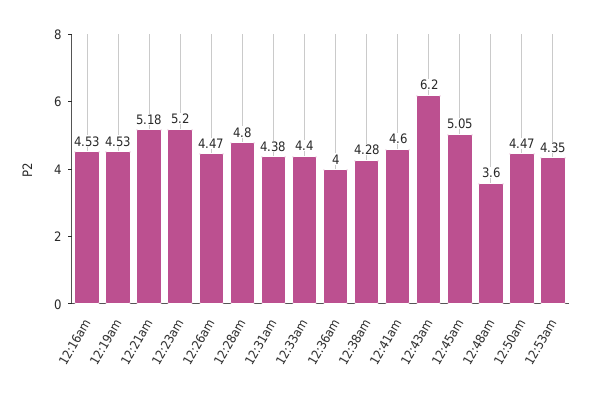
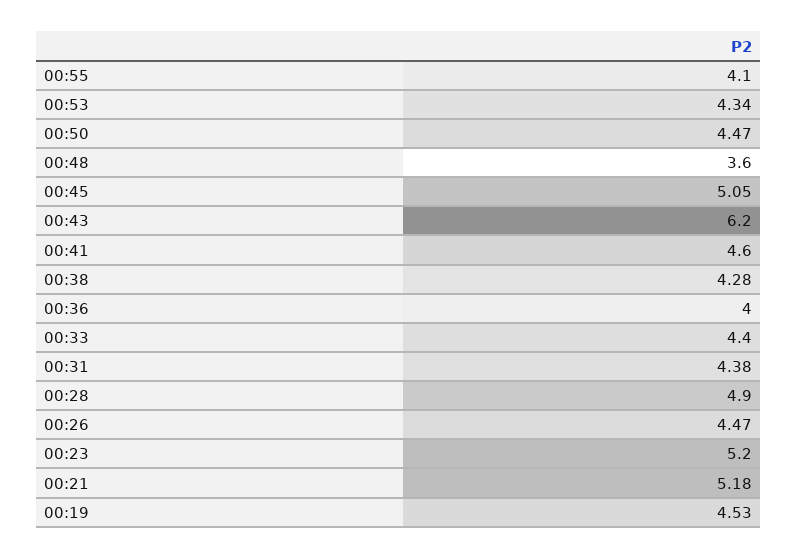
12:16am: 4.53 -> none
12:28am: 4.8 -> 4.9
12:53am: 4.35 -> 4.34
00:55: none -> 4.1

